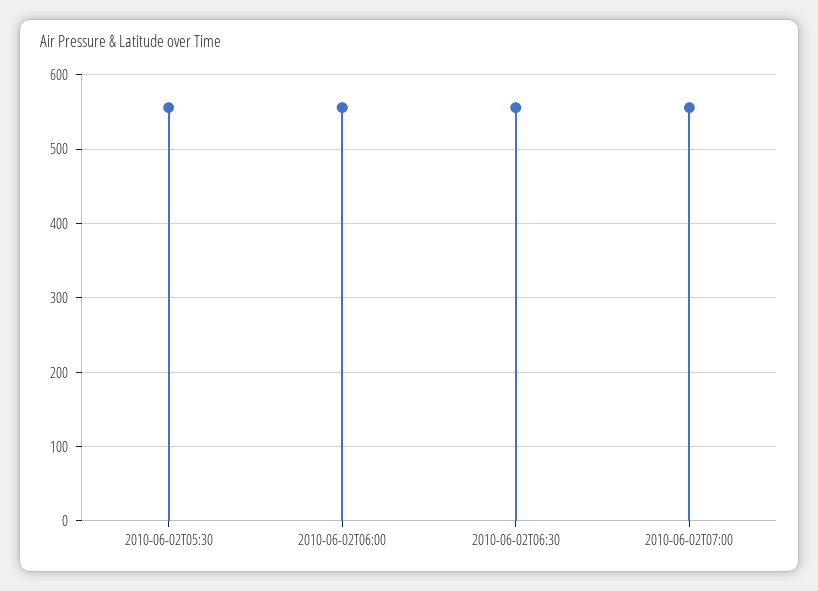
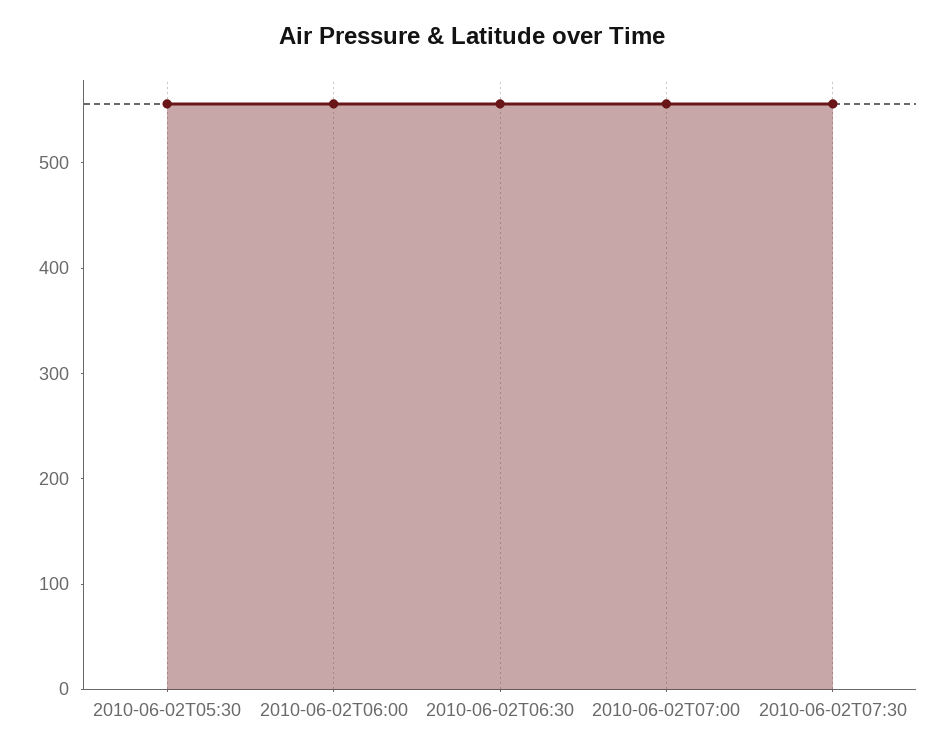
2010-06-02T07:30: none -> 560

